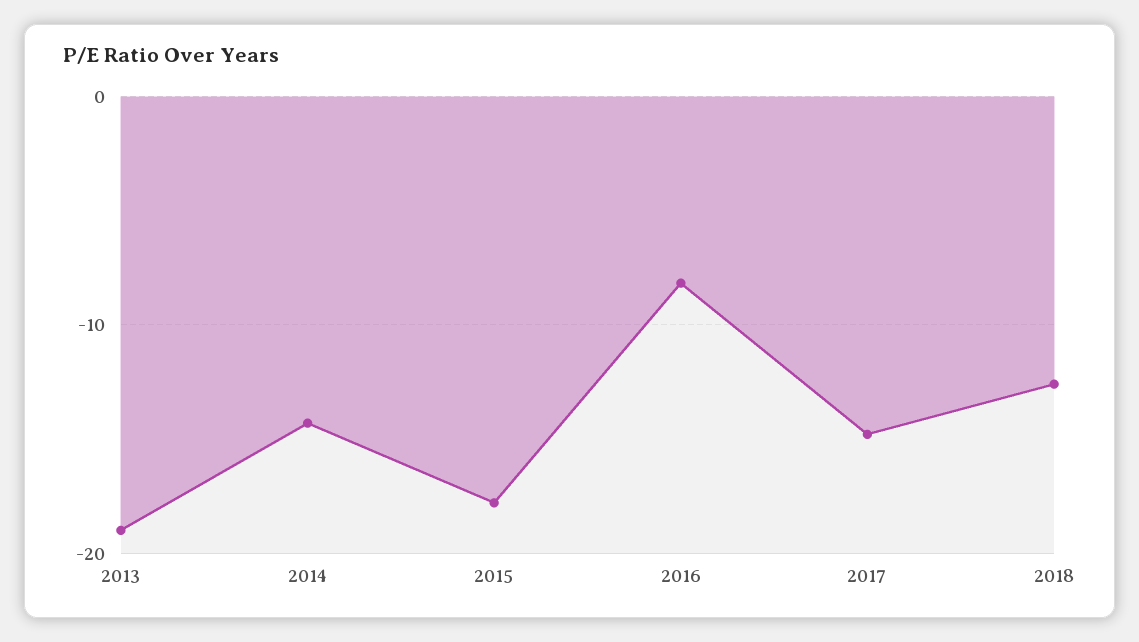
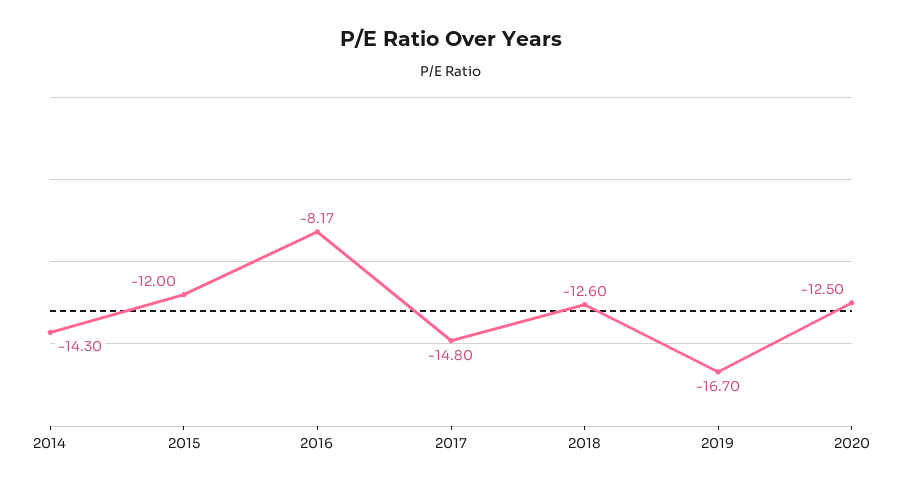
2013: -19 -> none
2015: -18 -> -12
2019: none -> -16.7
2020: none -> -12.5

